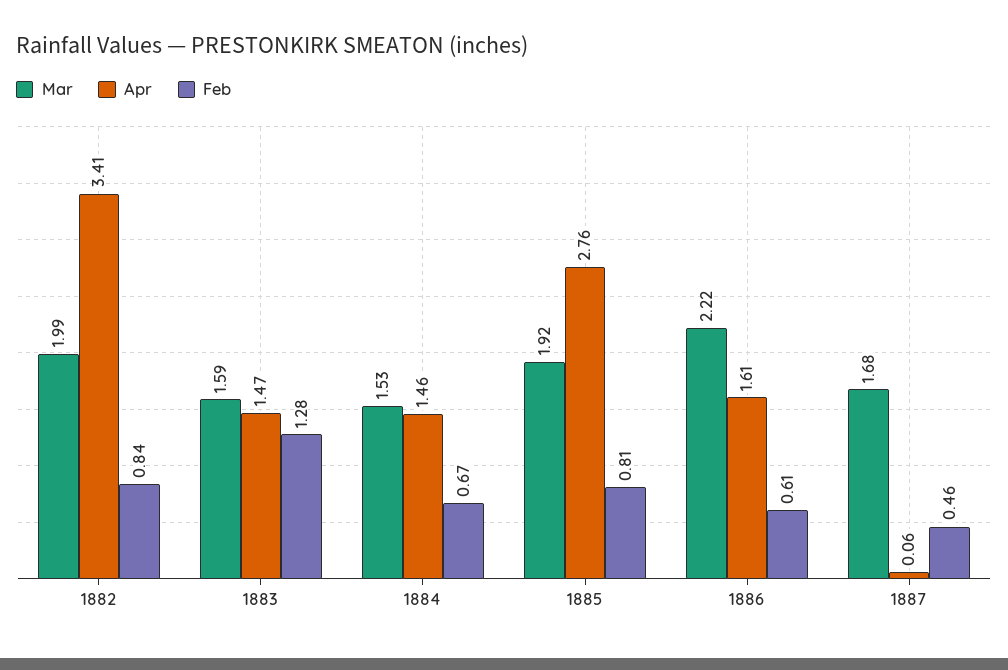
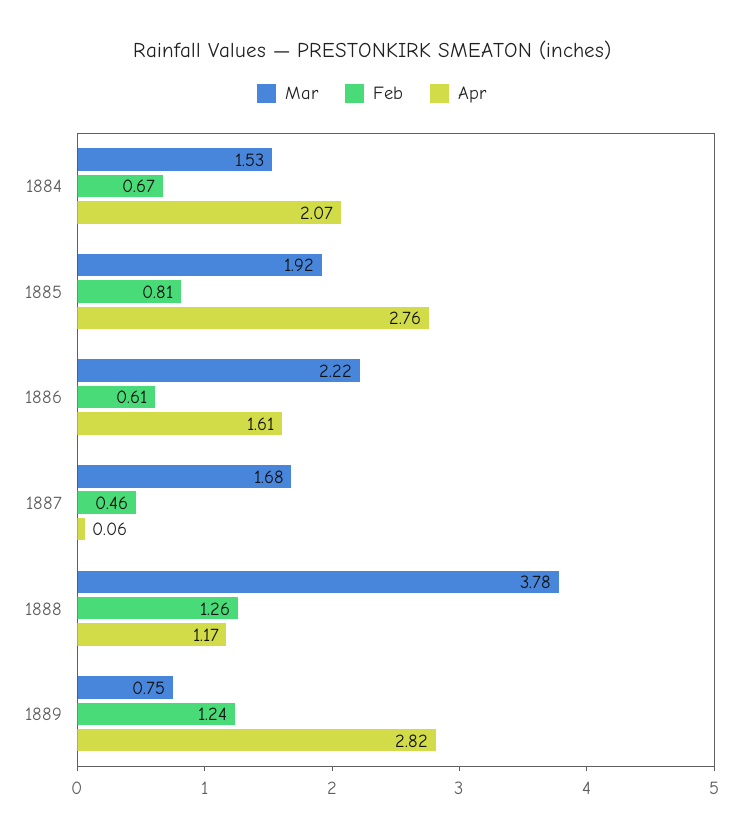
Mar, 1882: 1.99 -> none
Apr, 1882: 3.41 -> none
Feb, 1882: 0.84 -> none
Mar, 1883: 1.59 -> none
Apr, 1883: 1.47 -> none
Feb, 1883: 1.28 -> none
Apr, 1884: 1.46 -> 2.07
Mar, 1888: none -> 3.78
Feb, 1888: none -> 1.26
Apr, 1888: none -> 1.17
Mar, 1889: none -> 0.75
Feb, 1889: none -> 1.24
Apr, 1889: none -> 2.82

